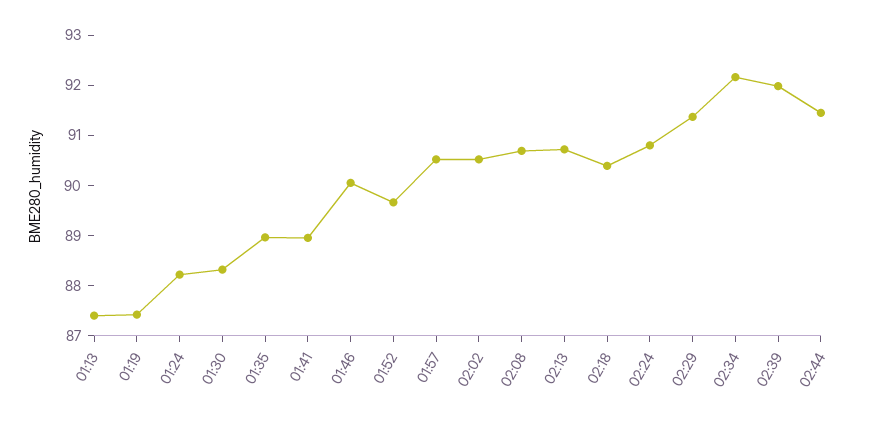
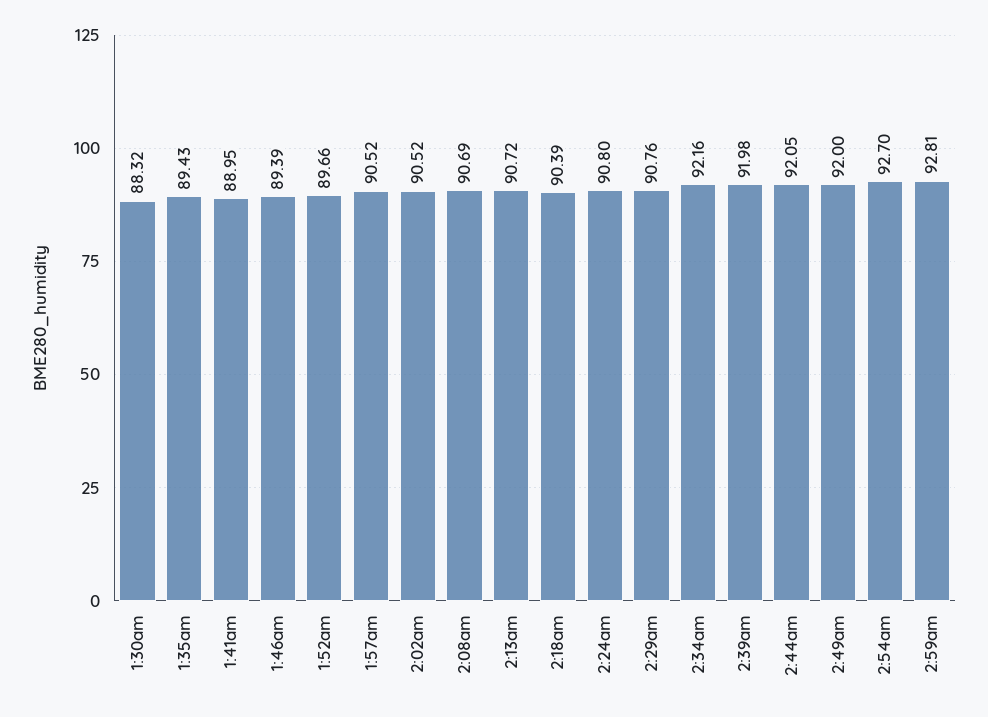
01:13: 87.4 -> none
01:19: 87.4 -> none
01:24: 88.2 -> none
01:35: 89 -> 89.43
01:46: 90 -> 89.39
02:29: 91.4 -> 90.76
02:44: 91.4 -> 92.05
2:49am: none -> 92
2:54am: none -> 92.7
2:59am: none -> 92.81

